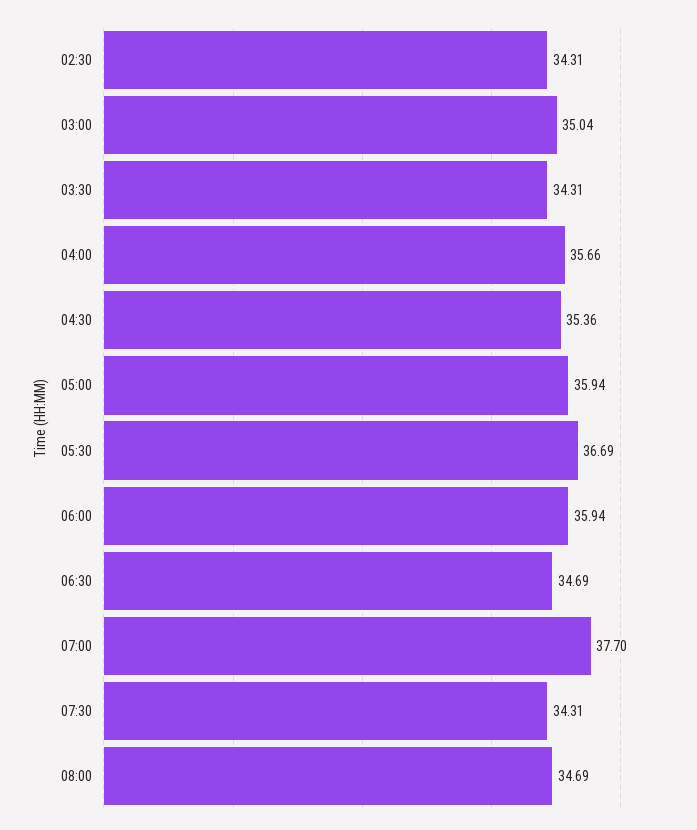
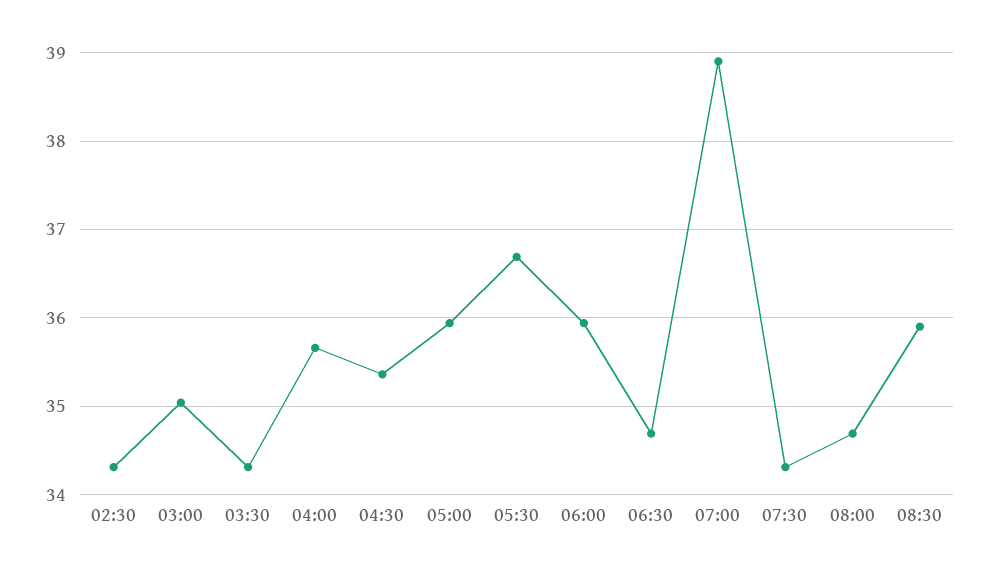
07:00: 37.7 -> 38.9
08:30: none -> 35.9

